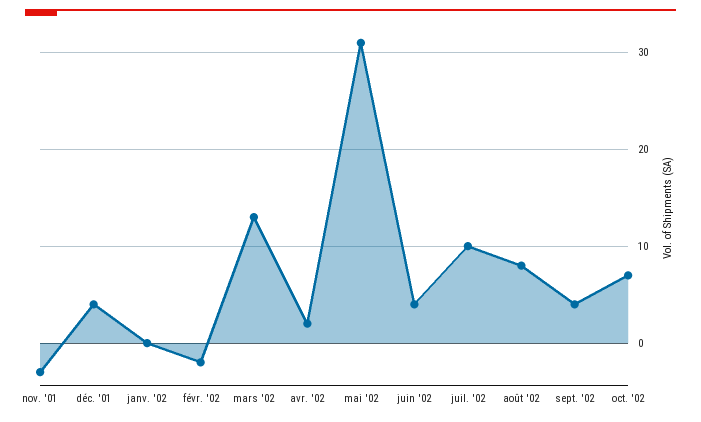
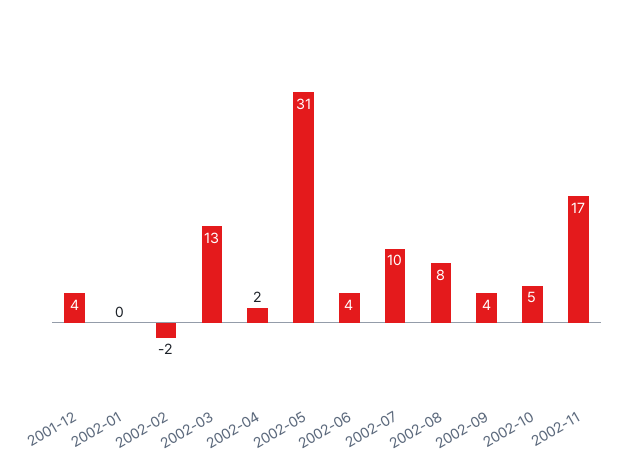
nov. '01: -3 -> none
oct. '02: 7 -> 5
2002-11: none -> 17

